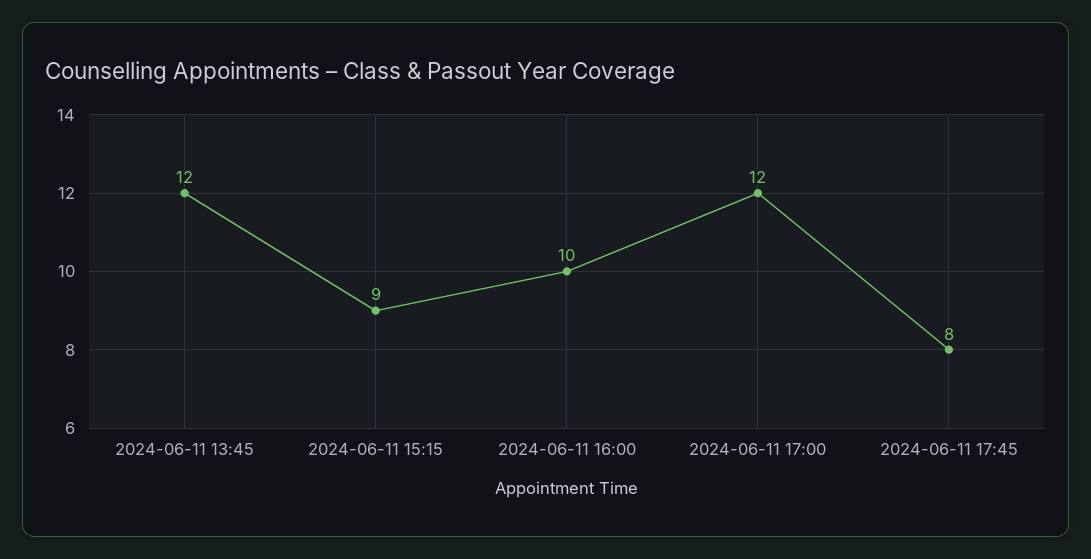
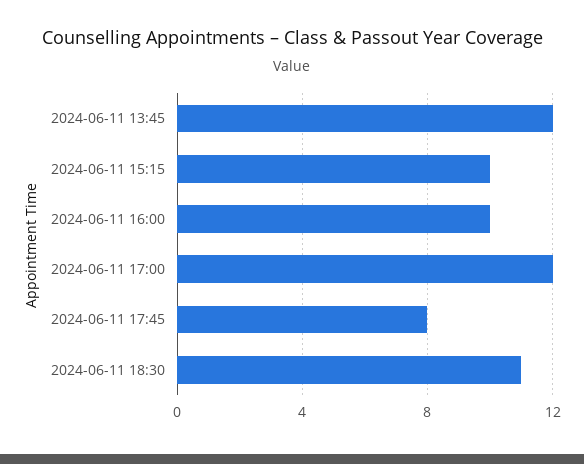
2024-06-11 15:15: 9 -> 10
2024-06-11 18:30: none -> 11

